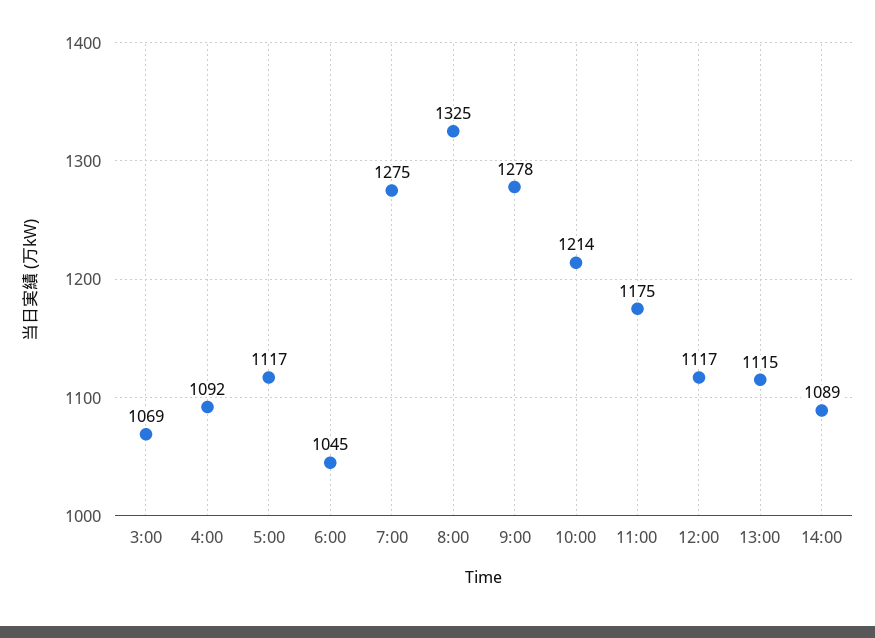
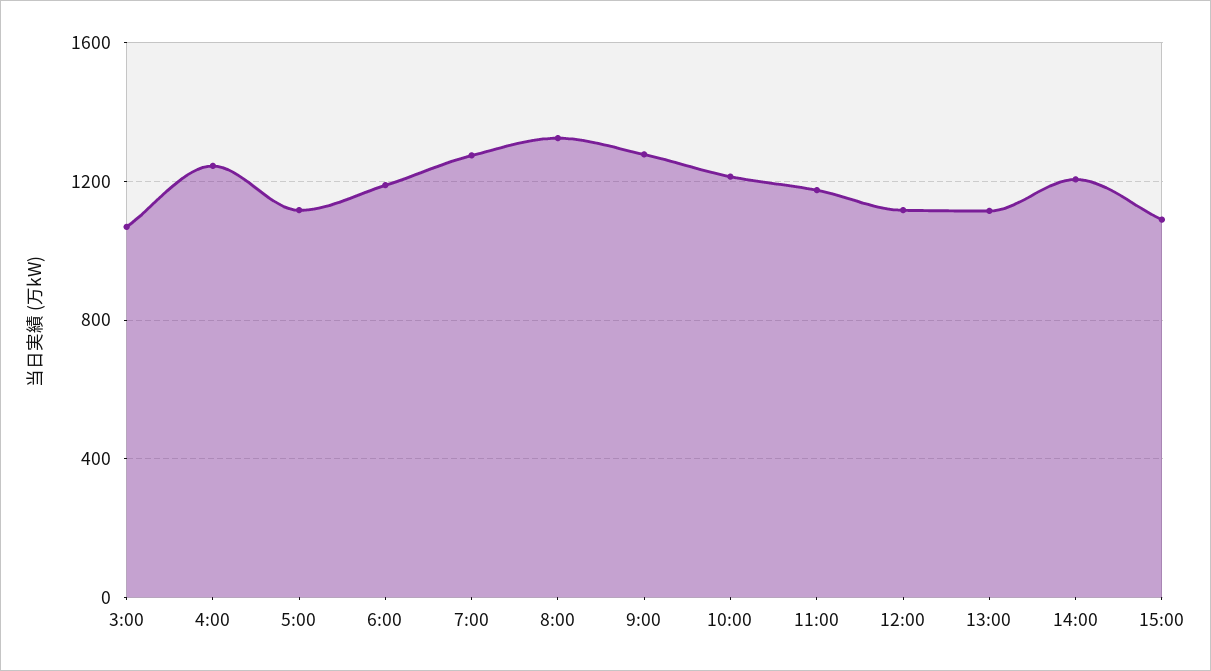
4:00: 1092 -> 1250
6:00: 1045 -> 1200
14:00: 1089 -> 1200
15:00: none -> 1100

